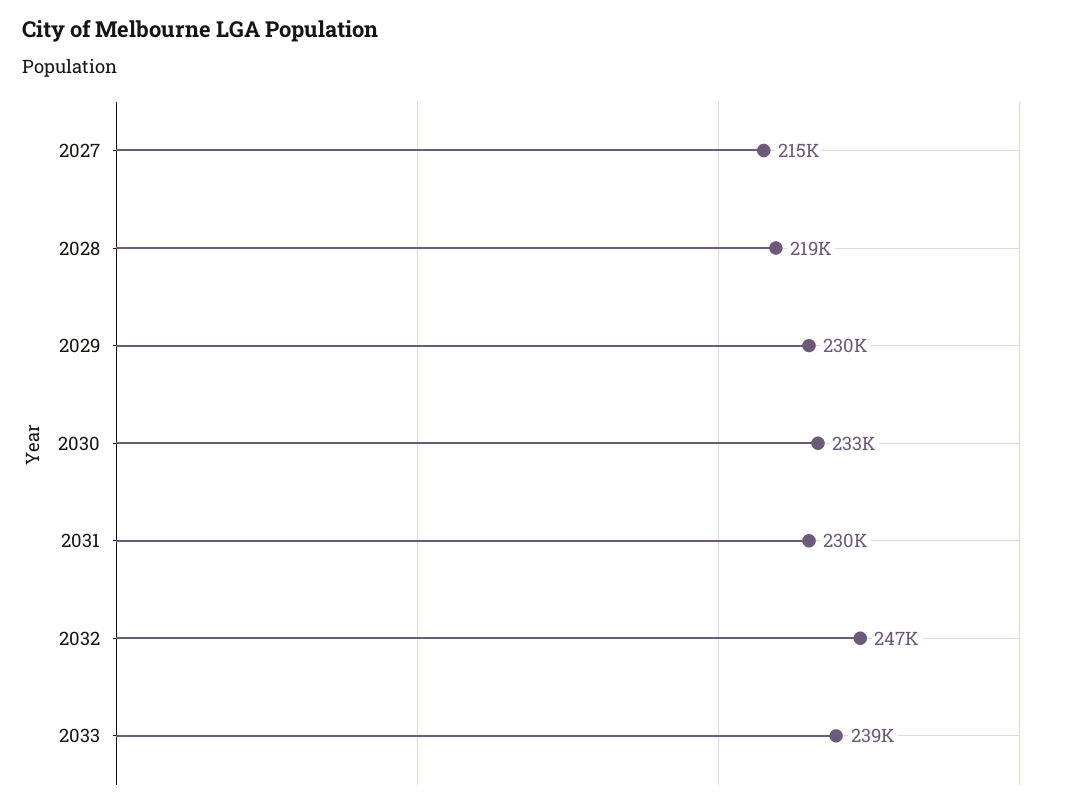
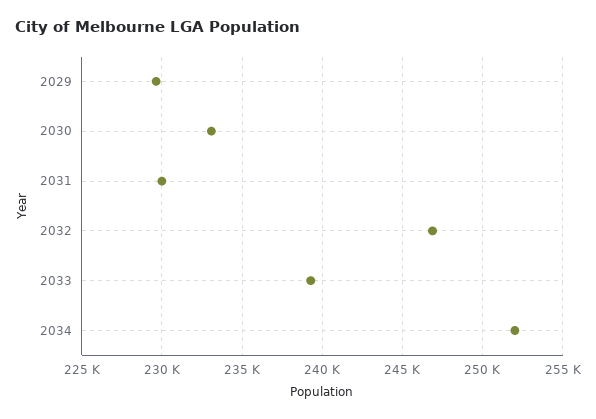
2027: 215000 -> none
2028: 219000 -> none
2034: none -> 252000

